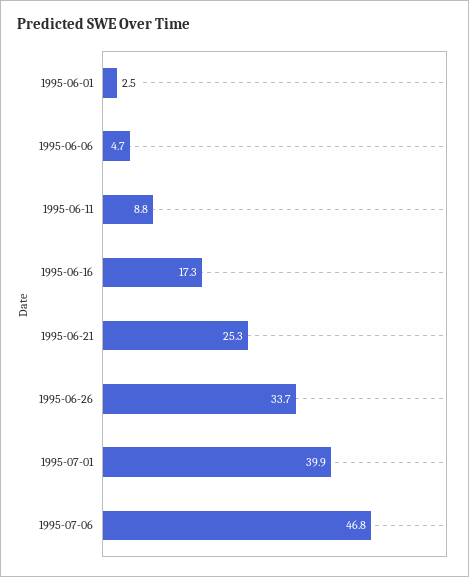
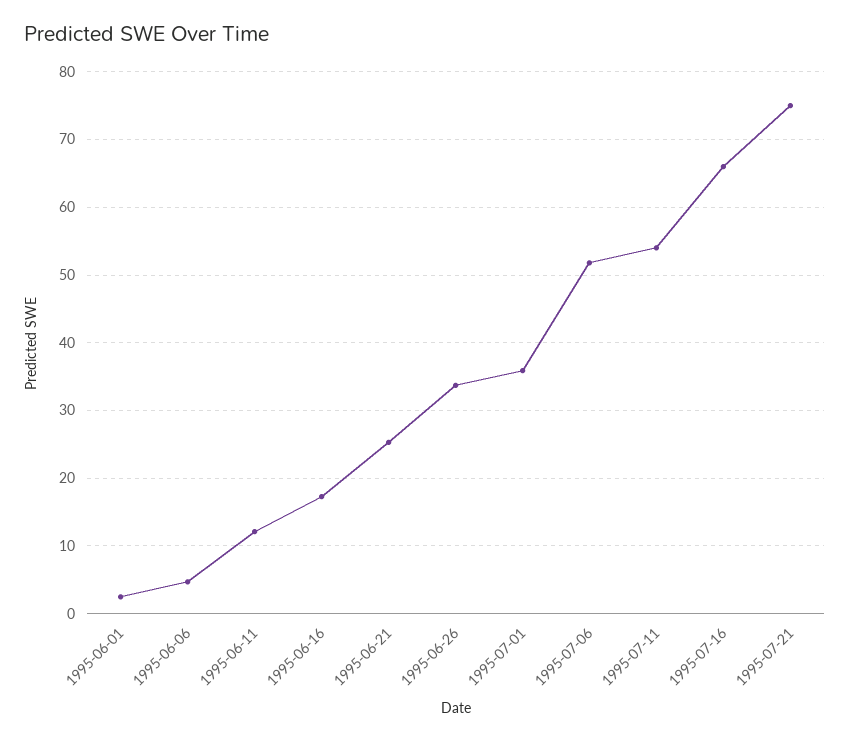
1995-06-11: 8.8 -> 12
1995-07-01: 39.9 -> 36
1995-07-06: 46.8 -> 52
1995-07-11: none -> 54
1995-07-16: none -> 66
1995-07-21: none -> 75

